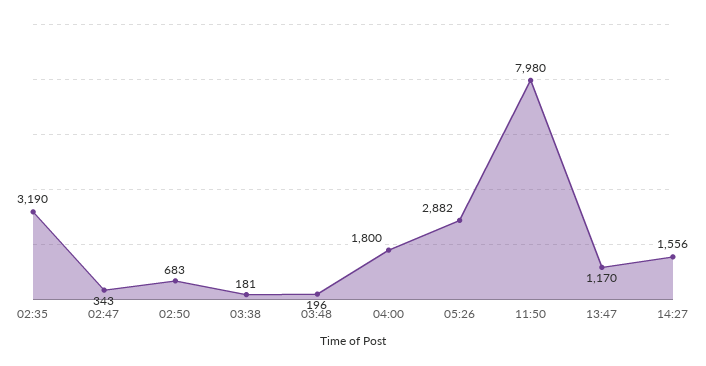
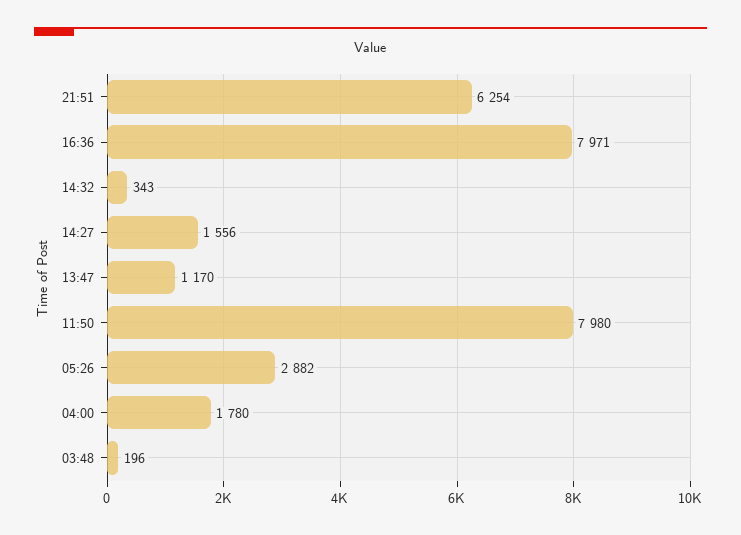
02:35: 3190 -> none
02:47: 343 -> none
02:50: 683 -> none
03:38: 181 -> none
04:00: 1800 -> 1780
21:51: none -> 6254
16:36: none -> 7971
14:32: none -> 343

